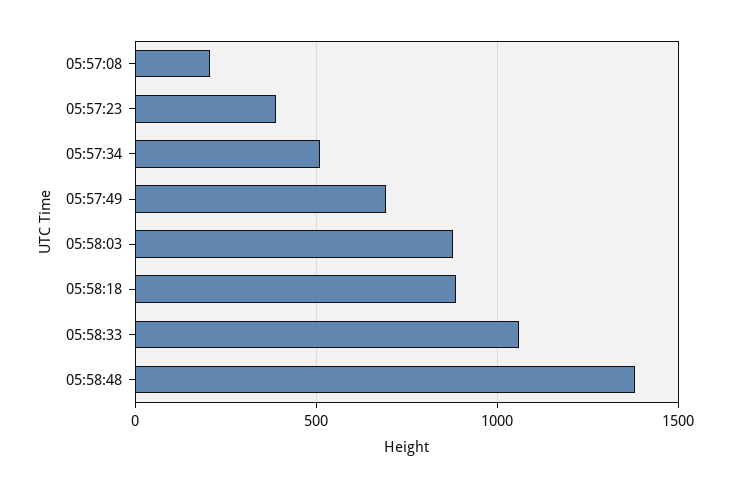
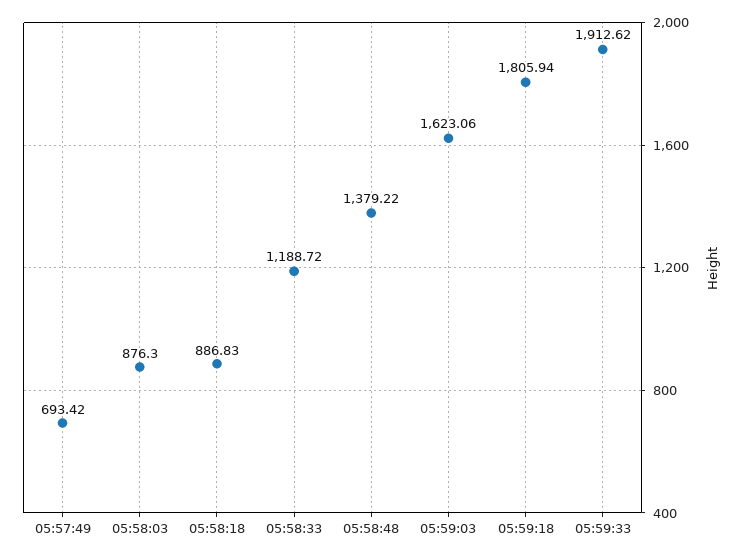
05:57:08: 200 -> none
05:57:23: 400 -> none
05:57:34: 500 -> none
05:58:33: 1050 -> 1188.72
05:59:03: none -> 1623.06
05:59:18: none -> 1805.94
05:59:33: none -> 1912.62

